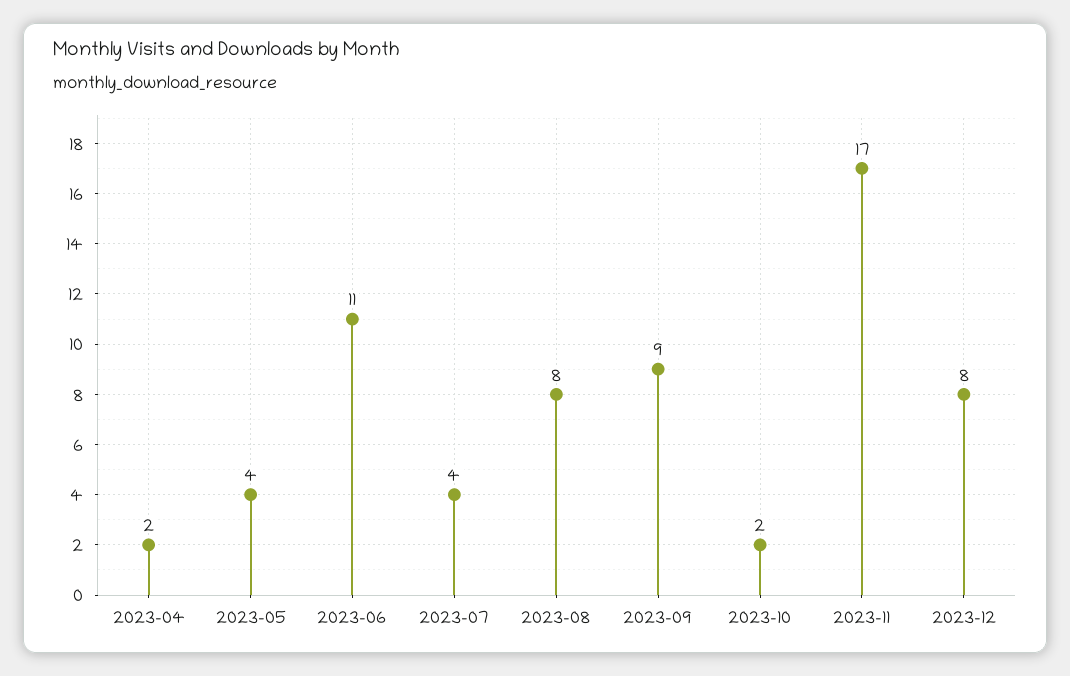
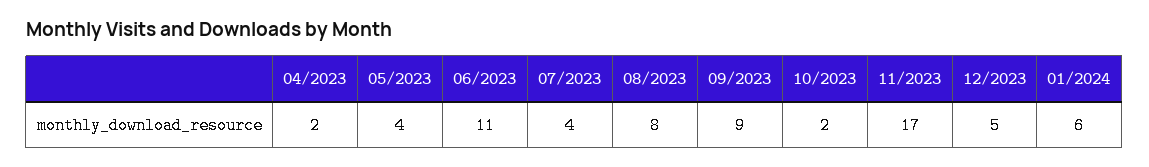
2023-12: 8 -> 5
01/2024: none -> 6

